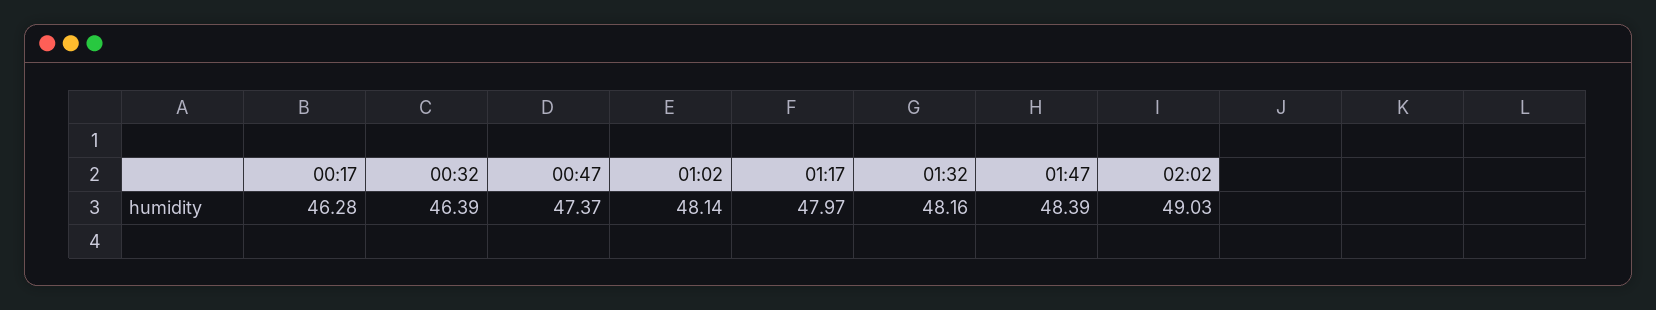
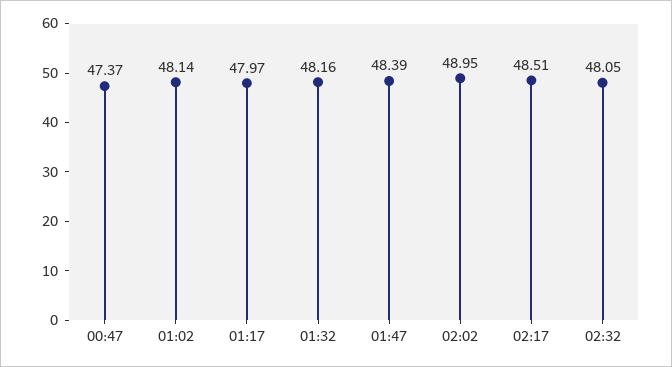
00:17: 46.28 -> none
00:32: 46.39 -> none
02:02: 49.03 -> 48.95
02:17: none -> 48.51
02:32: none -> 48.05

